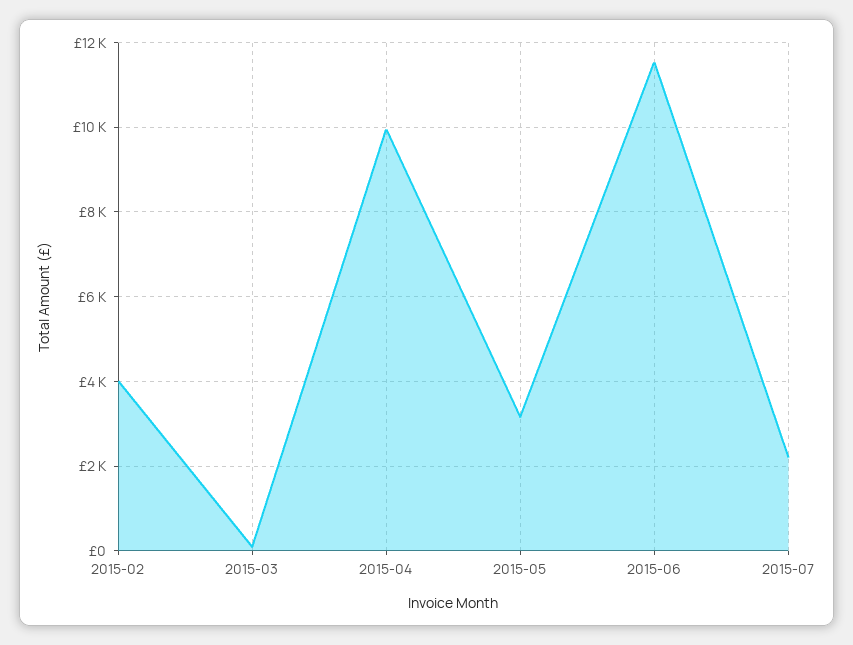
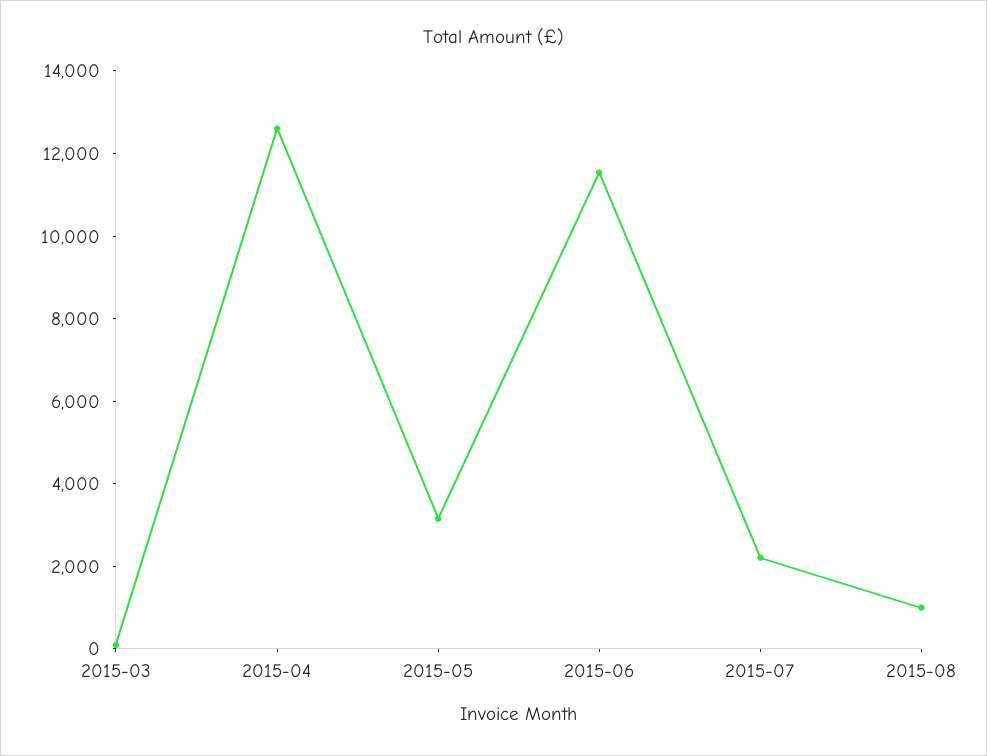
2015-02: 4000 -> none
2015-04: 10000 -> 12500
2015-08: none -> 1000

